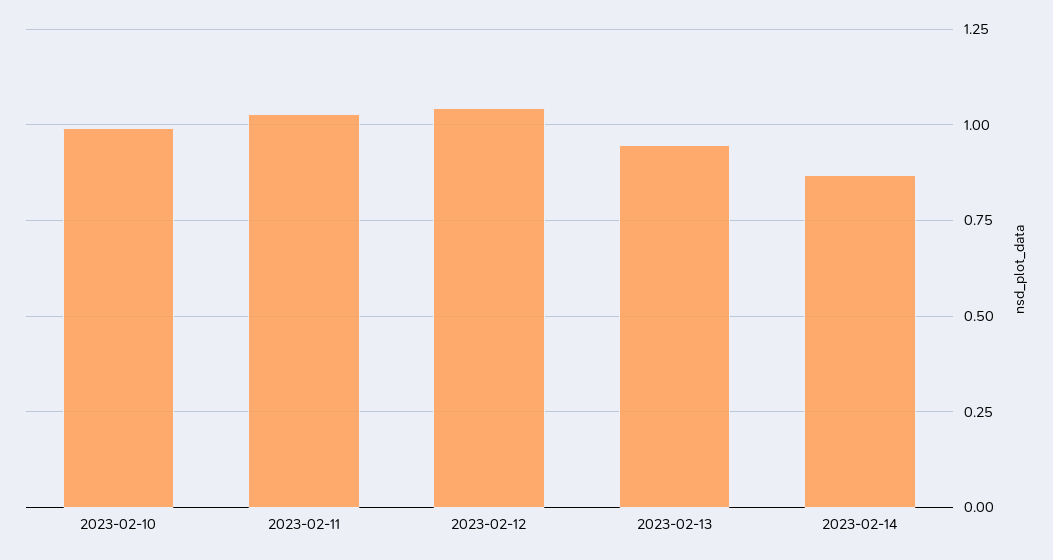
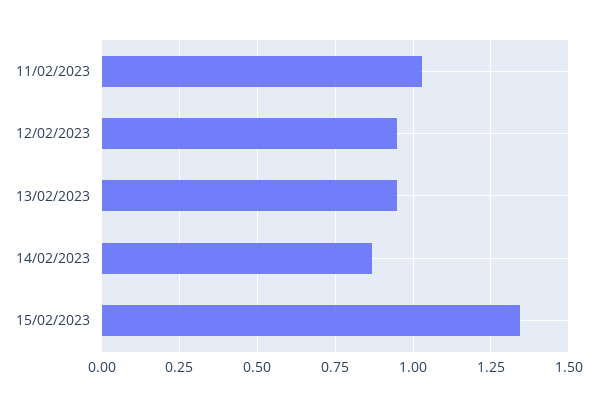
2023-02-10: 1 -> none
2023-02-12: 1.05 -> 0.95
15/02/2023: none -> 1.35

